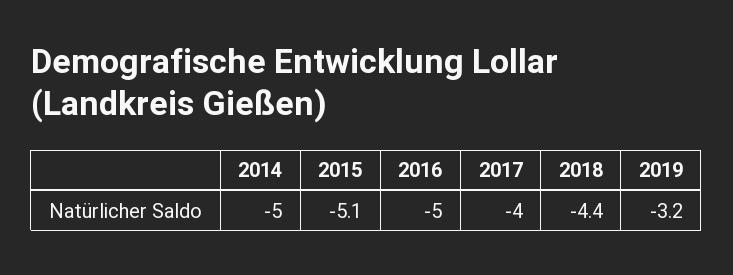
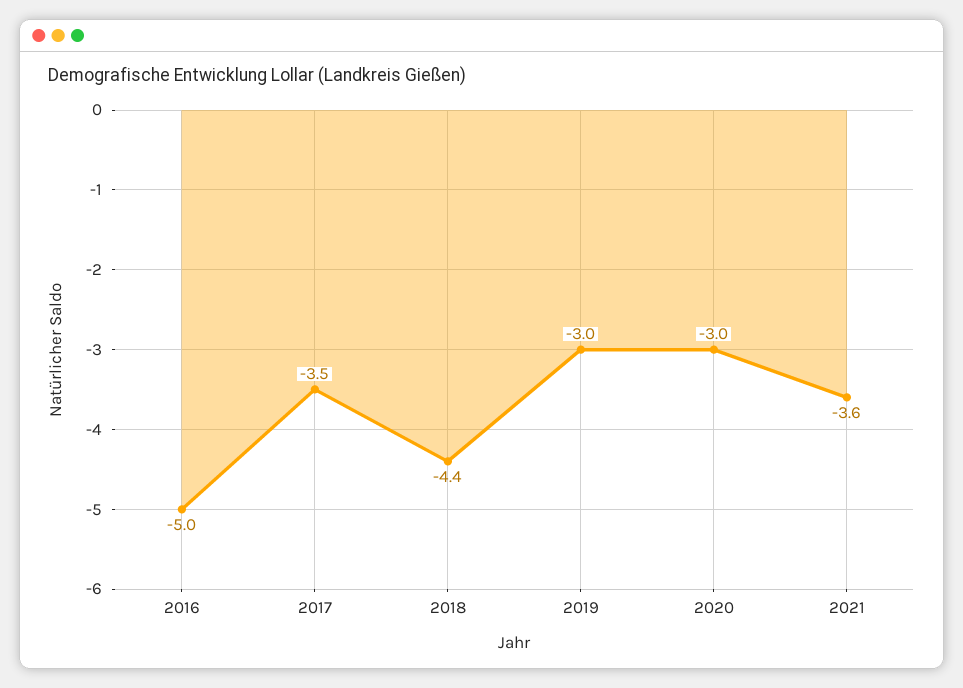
2014: -5 -> none
2015: -5.1 -> none
2017: -4 -> -3.5
2019: -3.2 -> -3
2020: none -> -3
2021: none -> -3.6

